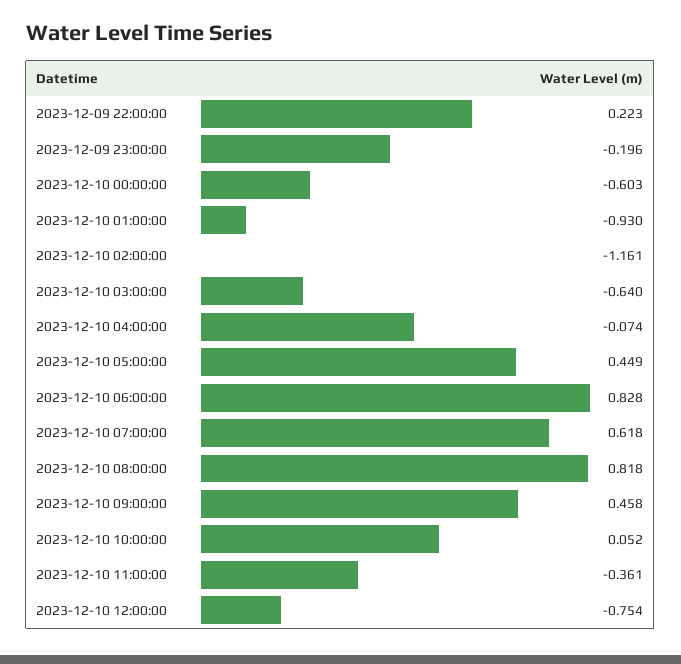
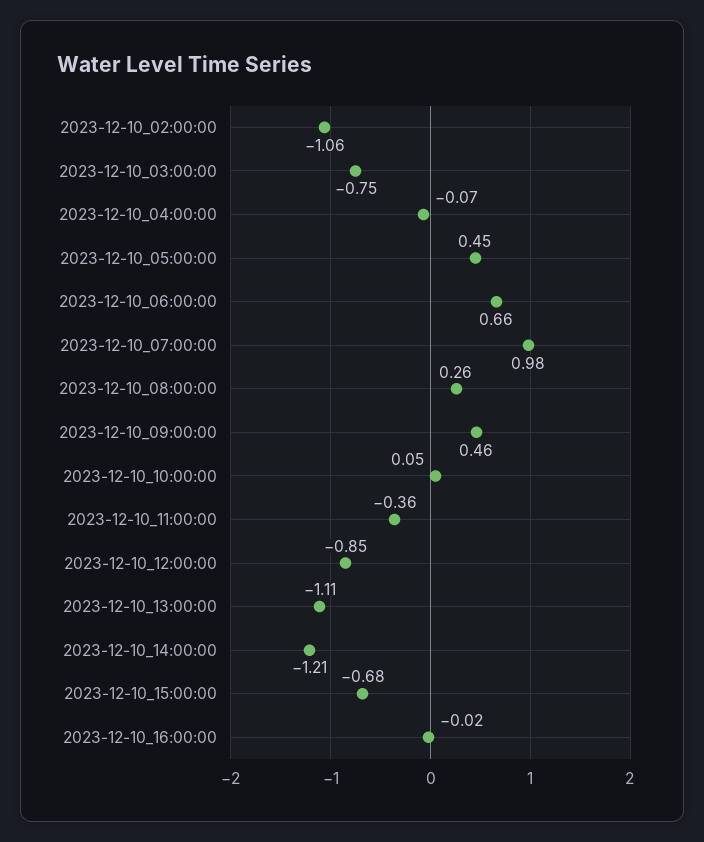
2023-12-09 22:00:00: 0.223 -> none
2023-12-09 23:00:00: -0.196 -> none
2023-12-10 00:00:00: -0.603 -> none
2023-12-10 01:00:00: -0.93 -> none
2023-12-10 02:00:00: -1.161 -> -1.06
2023-12-10 03:00:00: -0.64 -> -0.75
2023-12-10 06:00:00: 0.828 -> 0.66
2023-12-10 07:00:00: 0.618 -> 0.98
2023-12-10 08:00:00: 0.818 -> 0.26
2023-12-10 12:00:00: -0.754 -> -0.85
2023-12-10_13:00:00: none -> -1.11
2023-12-10_14:00:00: none -> -1.21
2023-12-10_15:00:00: none -> -0.68
2023-12-10_16:00:00: none -> -0.02

